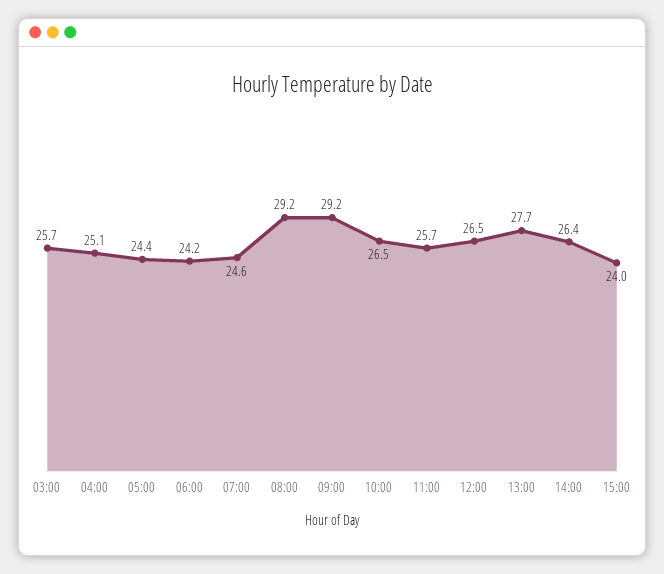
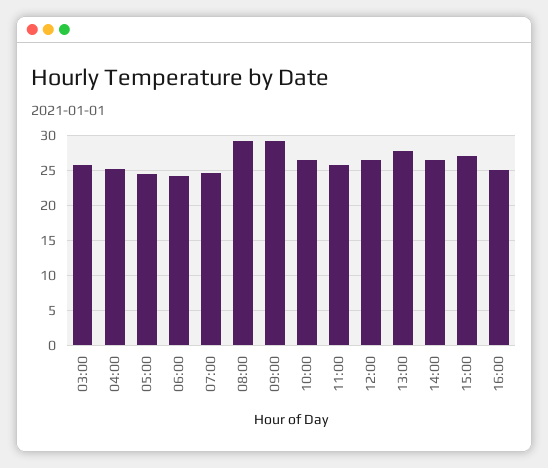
15:00: 24 -> 27
16:00: none -> 25

